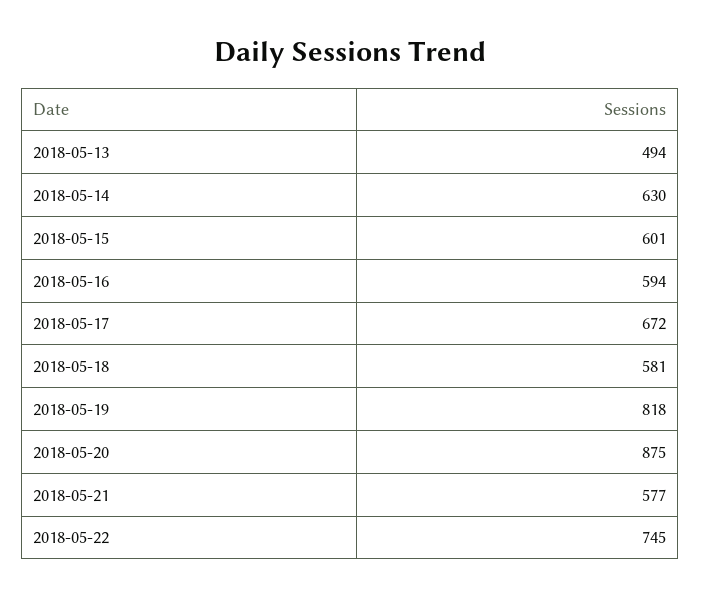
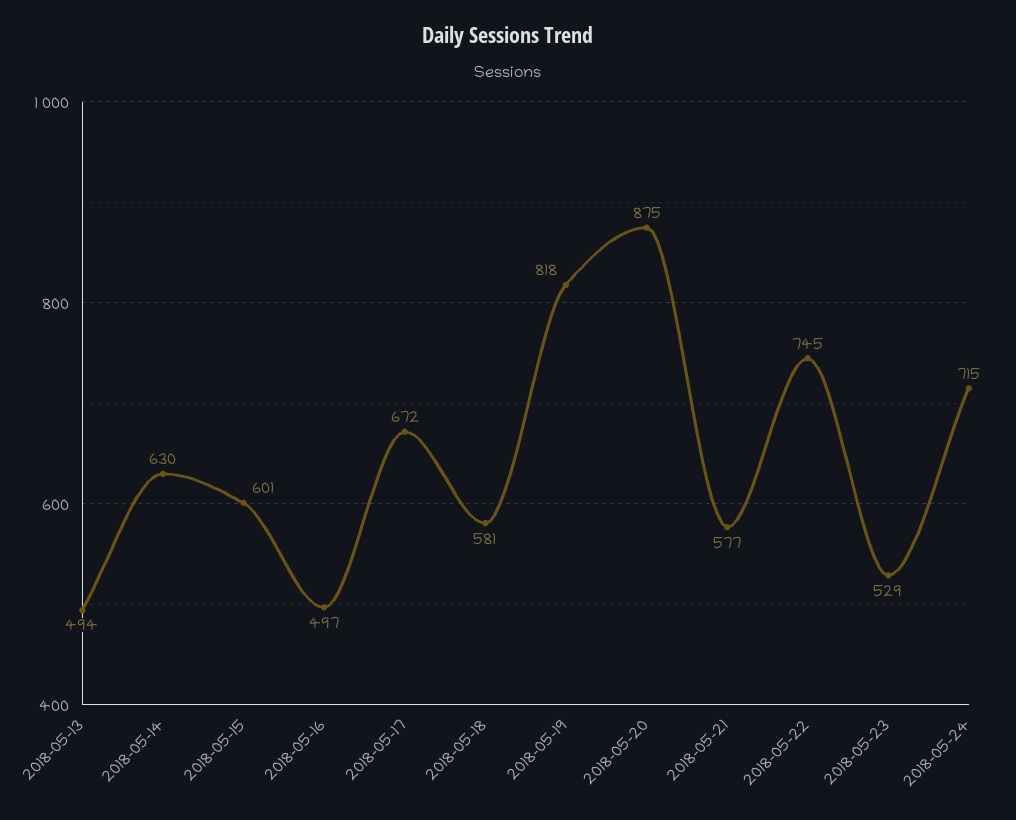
2018-05-16: 594 -> 497
2018-05-23: none -> 529
2018-05-24: none -> 715

